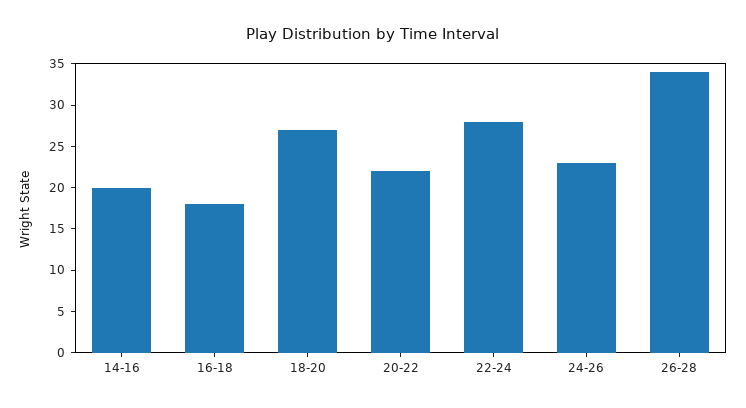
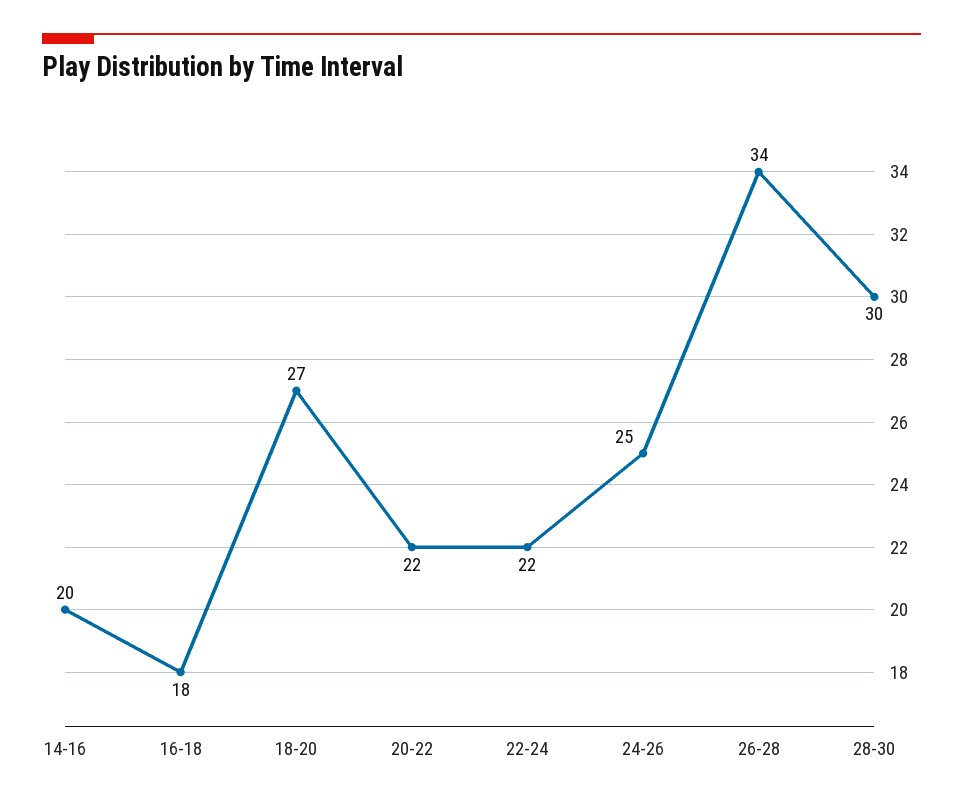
22-24: 28 -> 22
24-26: 23 -> 25
28-30: none -> 30

